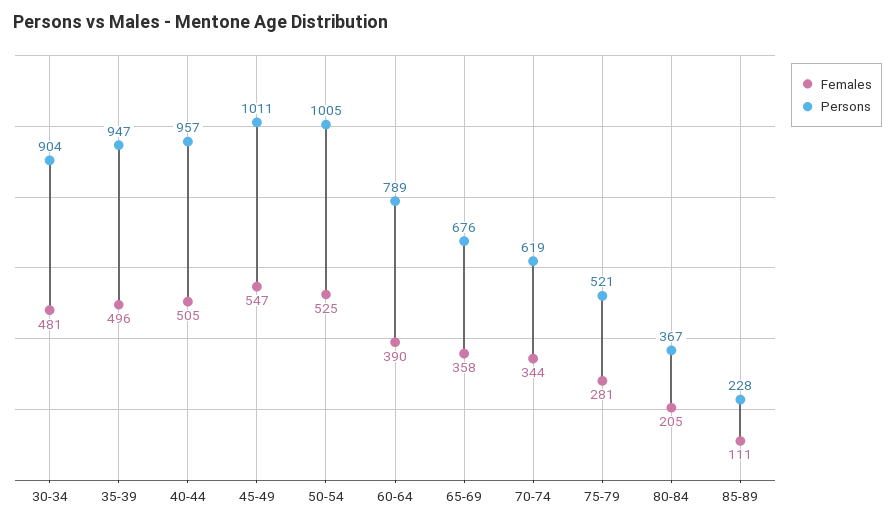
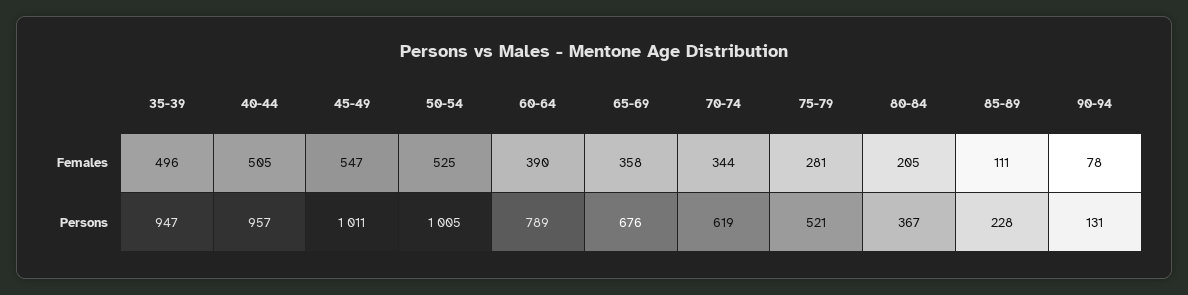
Females, 30-34: 481 -> none
Persons, 30-34: 904 -> none
Females, 90-94: none -> 78
Persons, 90-94: none -> 131

